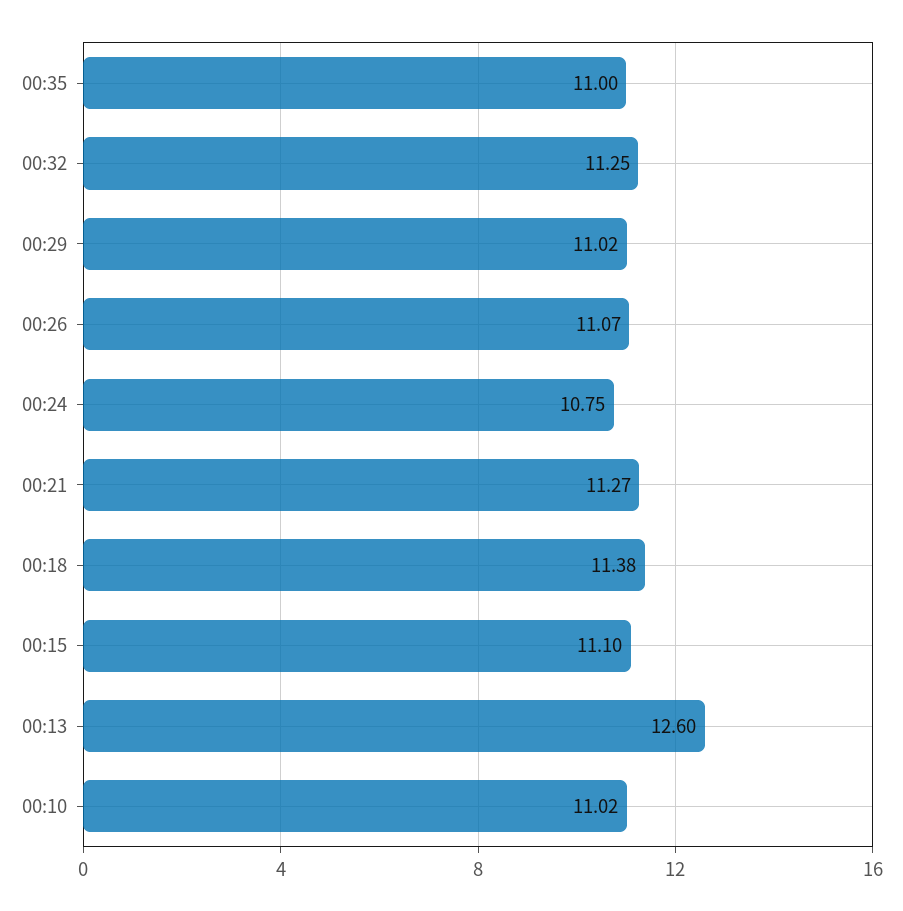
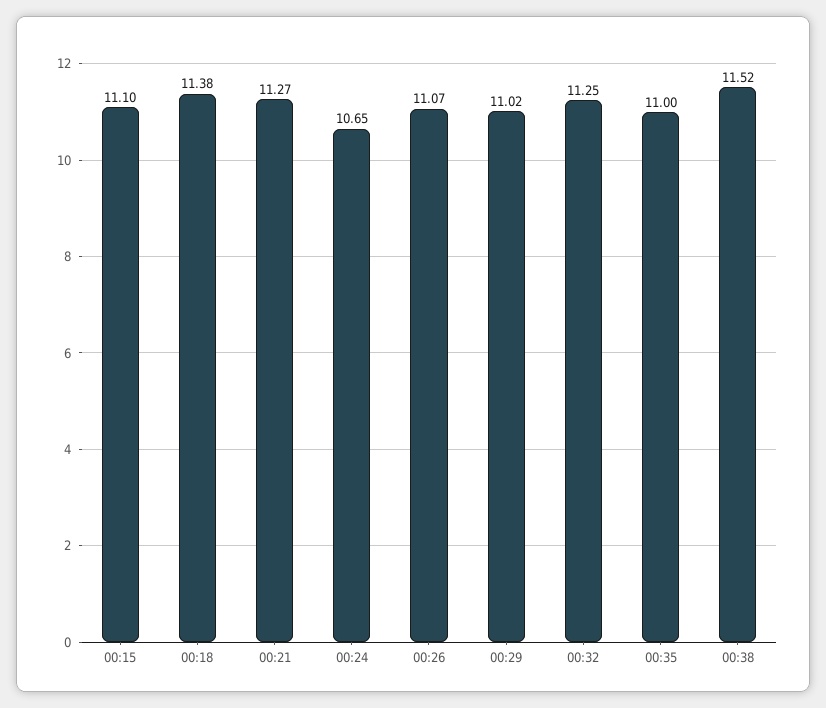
00:24: 10.75 -> 10.65
00:13: 12.6 -> none
00:10: 11.02 -> none
00:38: none -> 11.52

